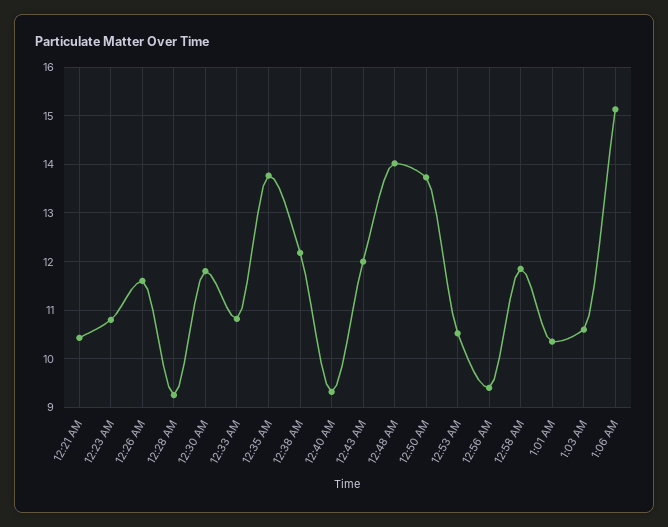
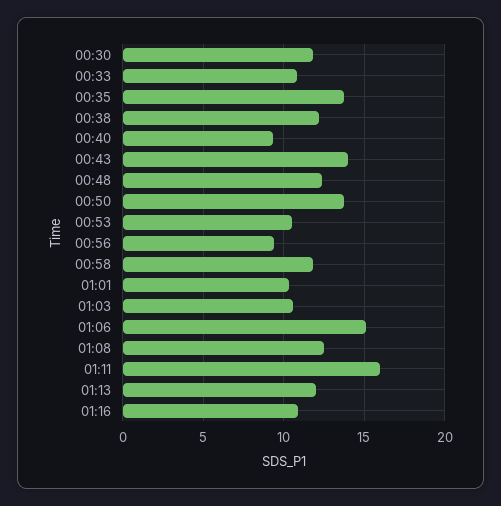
12:21 AM: 10.4 -> none
12:23 AM: 10.8 -> none
12:26 AM: 11.6 -> none
12:28 AM: 9.2 -> none
12:43 AM: 12 -> 14
12:48 AM: 14 -> 12.5
01:08: none -> 12.5
01:11: none -> 16
01:13: none -> 12
01:16: none -> 11

